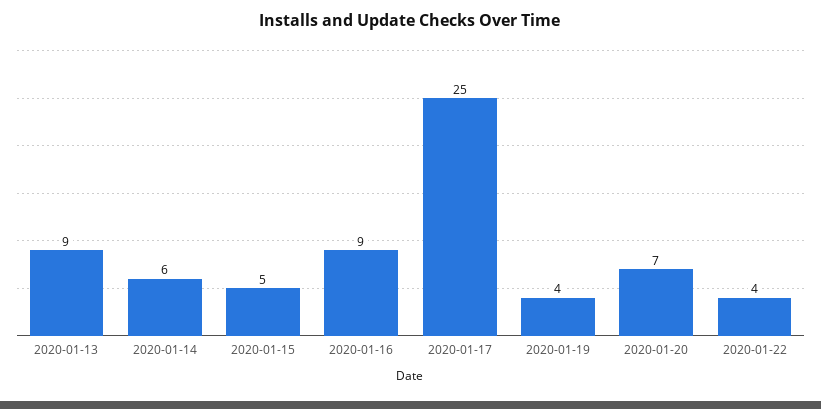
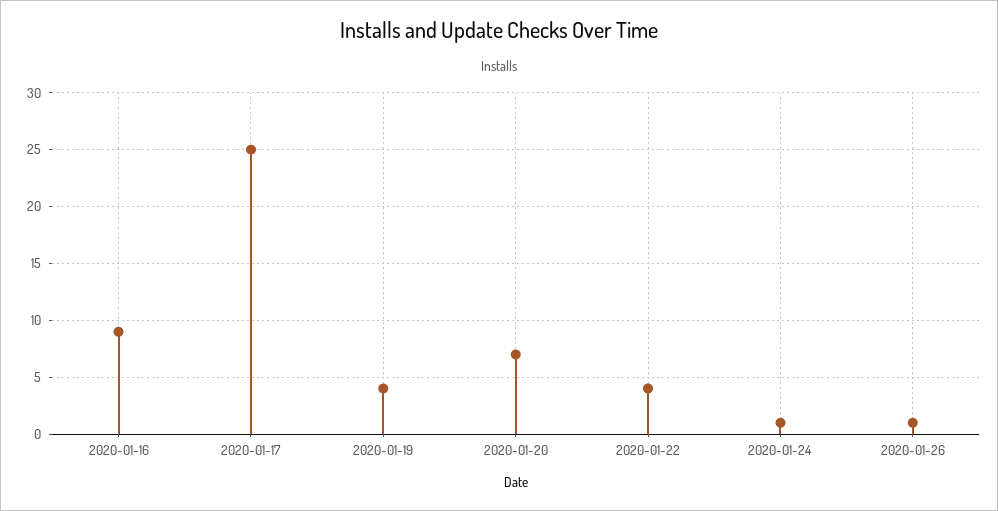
2020-01-13: 9 -> none
2020-01-14: 6 -> none
2020-01-15: 5 -> none
2020-01-24: none -> 1
2020-01-26: none -> 1

